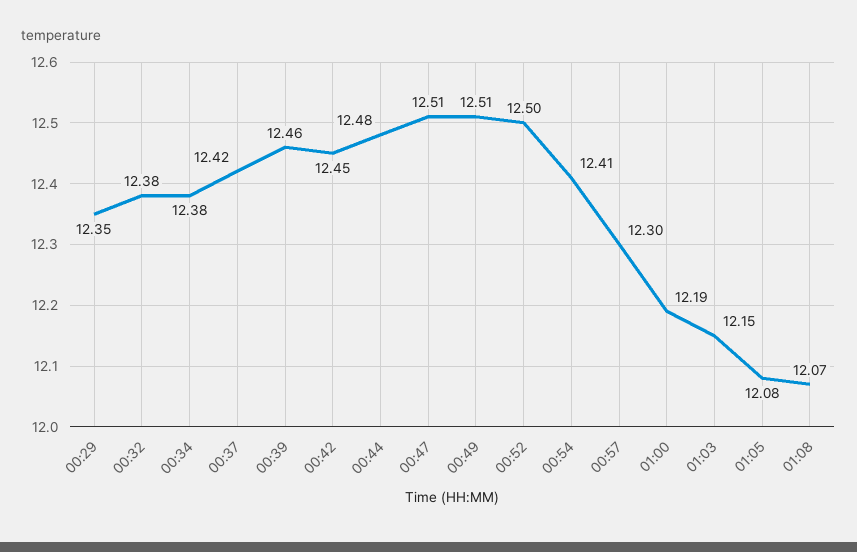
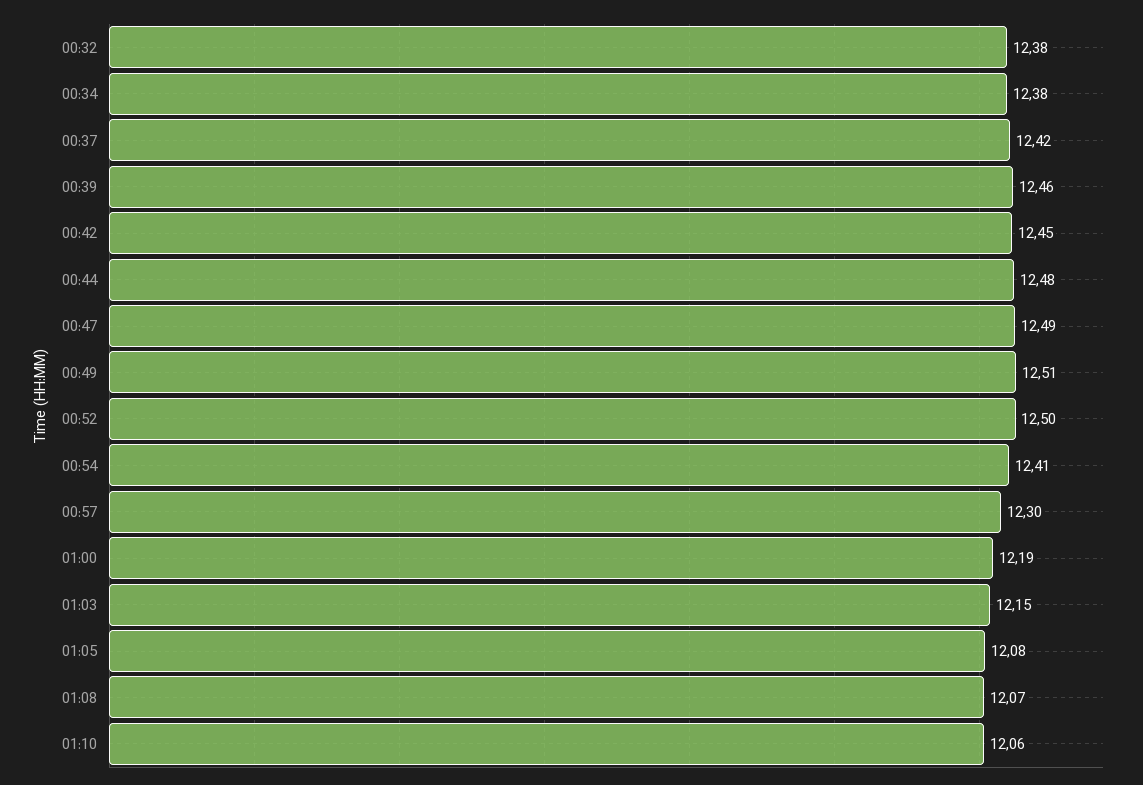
00:29: 12.35 -> none
00:47: 12.51 -> 12.49
01:10: none -> 12.06

